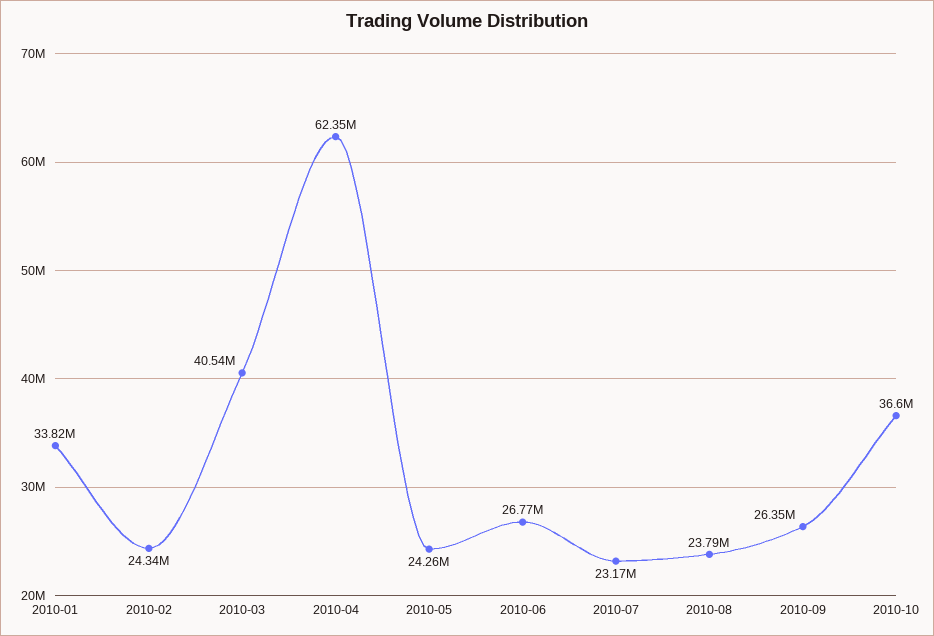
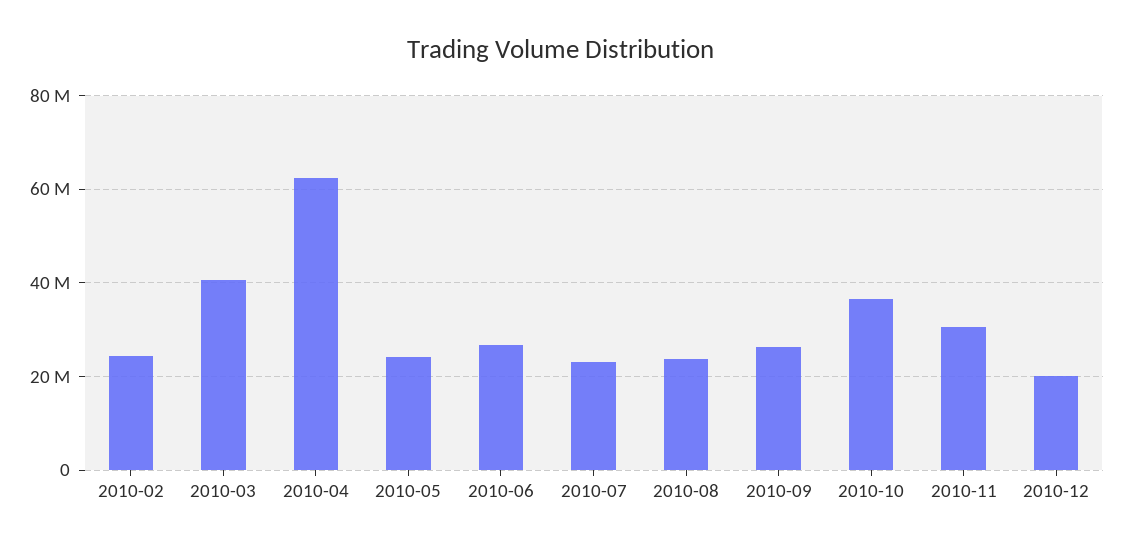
2010-01: 33820000 -> none
2010-11: none -> 30000000
2010-12: none -> 20000000

